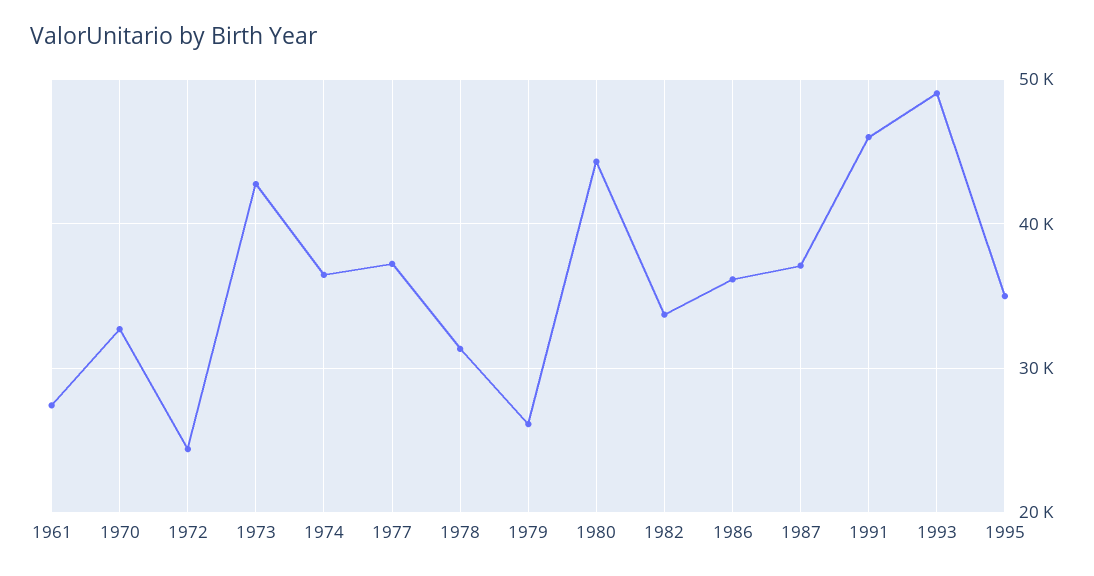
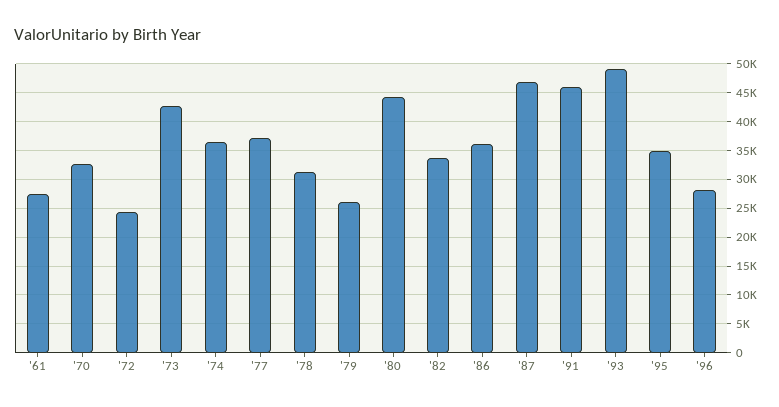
1987: 37000 -> 47500
'96: none -> 27500

